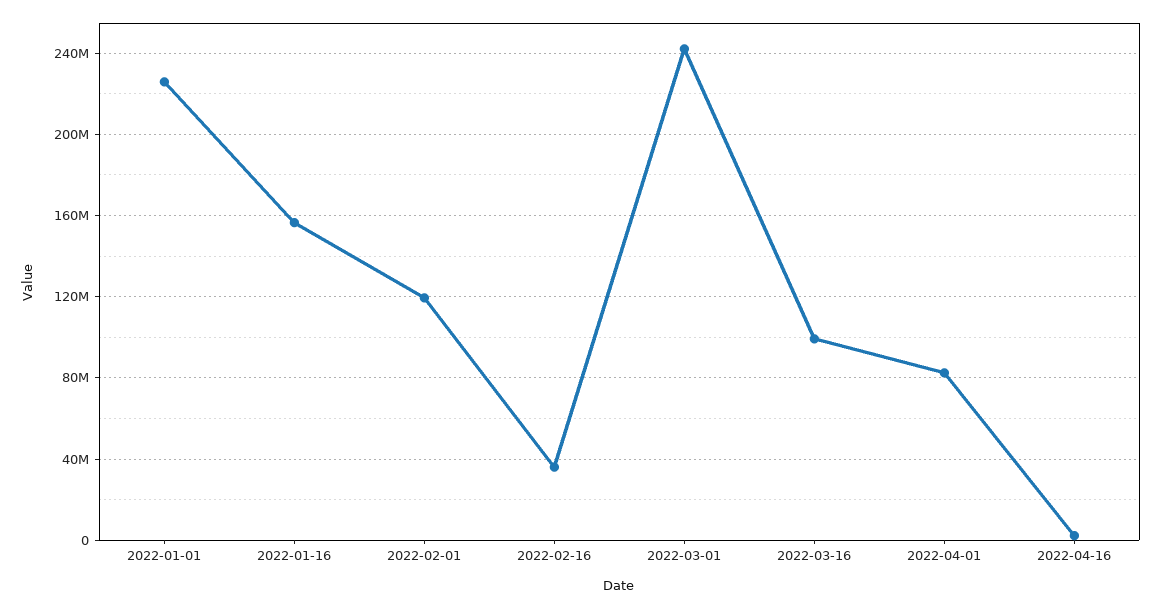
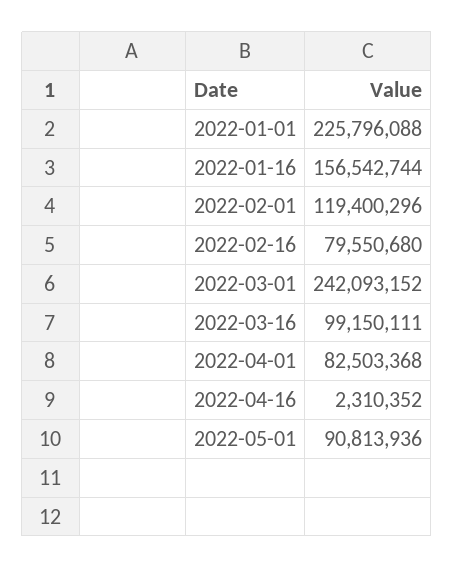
2022-02-16: 35000000 -> 79550680
2022-05-01: none -> 90813936

